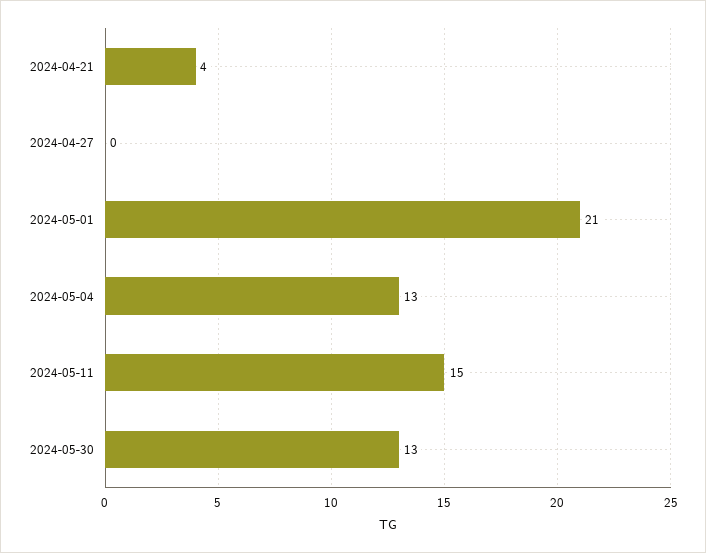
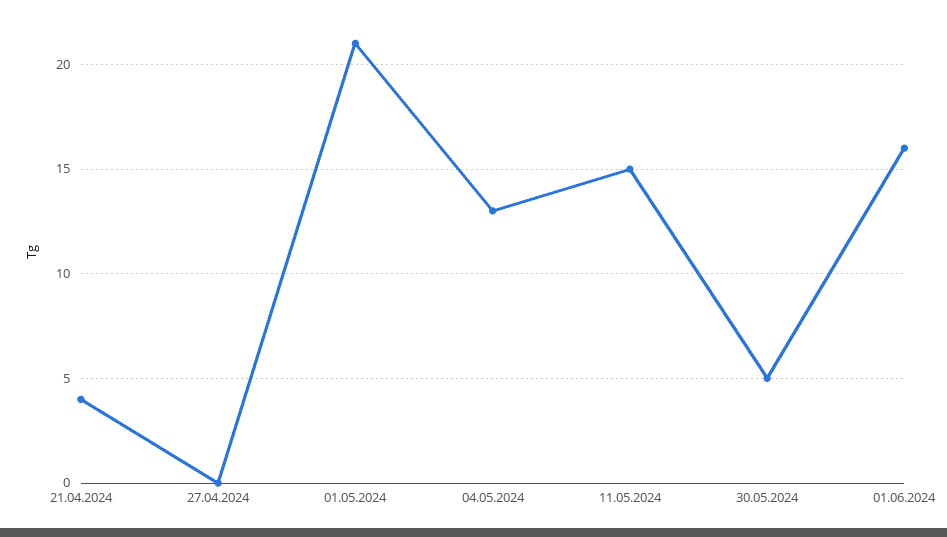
2024-05-30: 13 -> 5
01.06.2024: none -> 16

